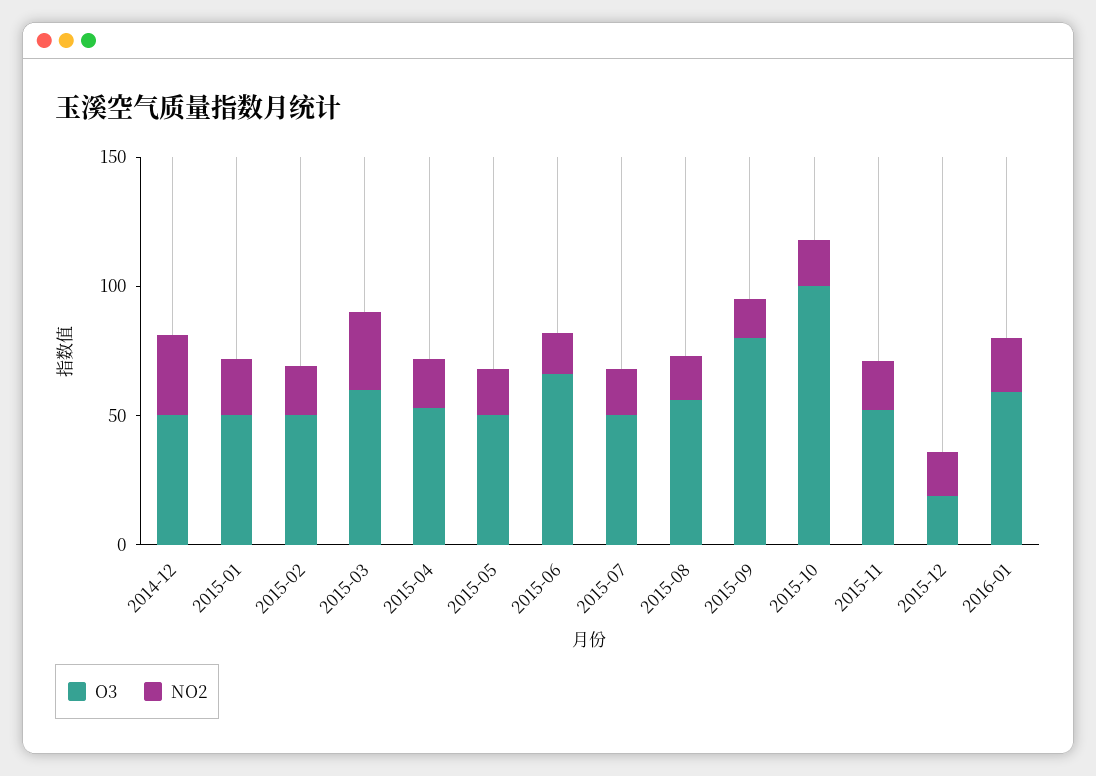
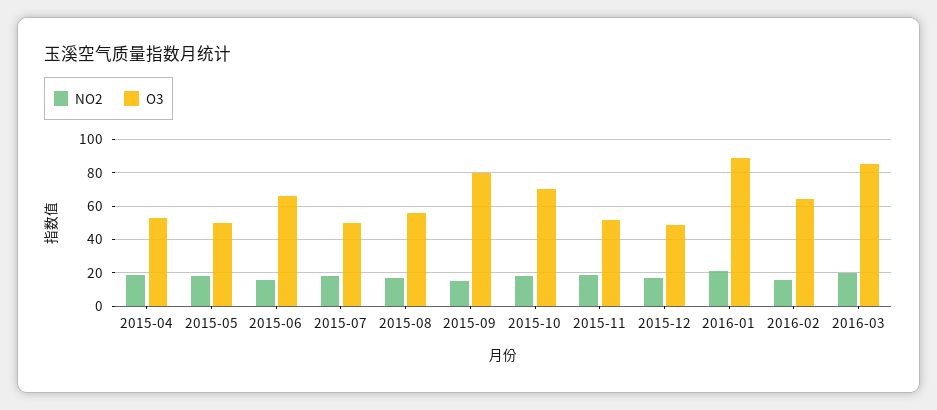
O3, 2014-12: 50 -> none
NO2, 2014-12: 30 -> none
O3, 2015-01: 50 -> none
NO2, 2015-01: 20 -> none
O3, 2015-02: 50 -> none
NO2, 2015-02: 20 -> none
O3, 2015-03: 60 -> none
NO2, 2015-03: 30 -> none
O3, 2015-10: 100 -> 70
O3, 2015-12: 20 -> 50
O3, 2016-01: 60 -> 90
NO2, 2016-02: none -> 15
O3, 2016-02: none -> 65
NO2, 2016-03: none -> 20
O3, 2016-03: none -> 85

